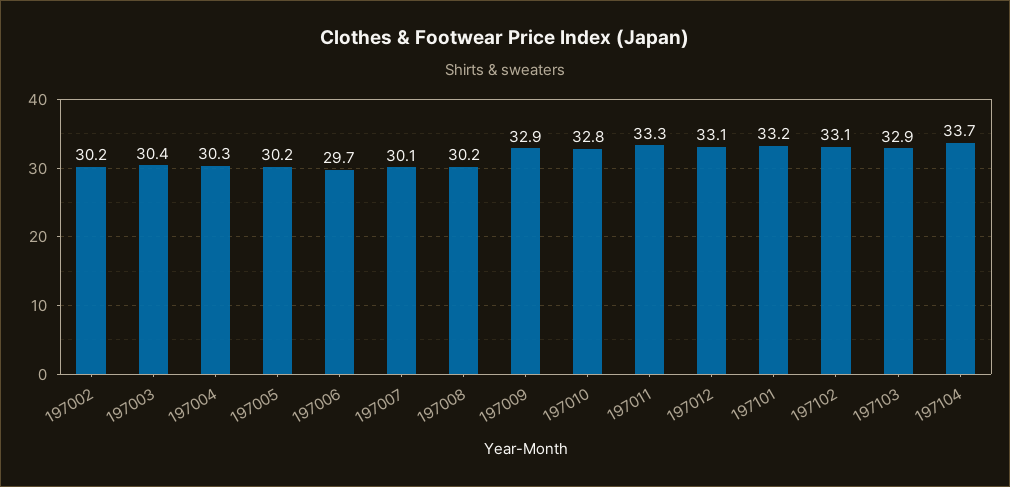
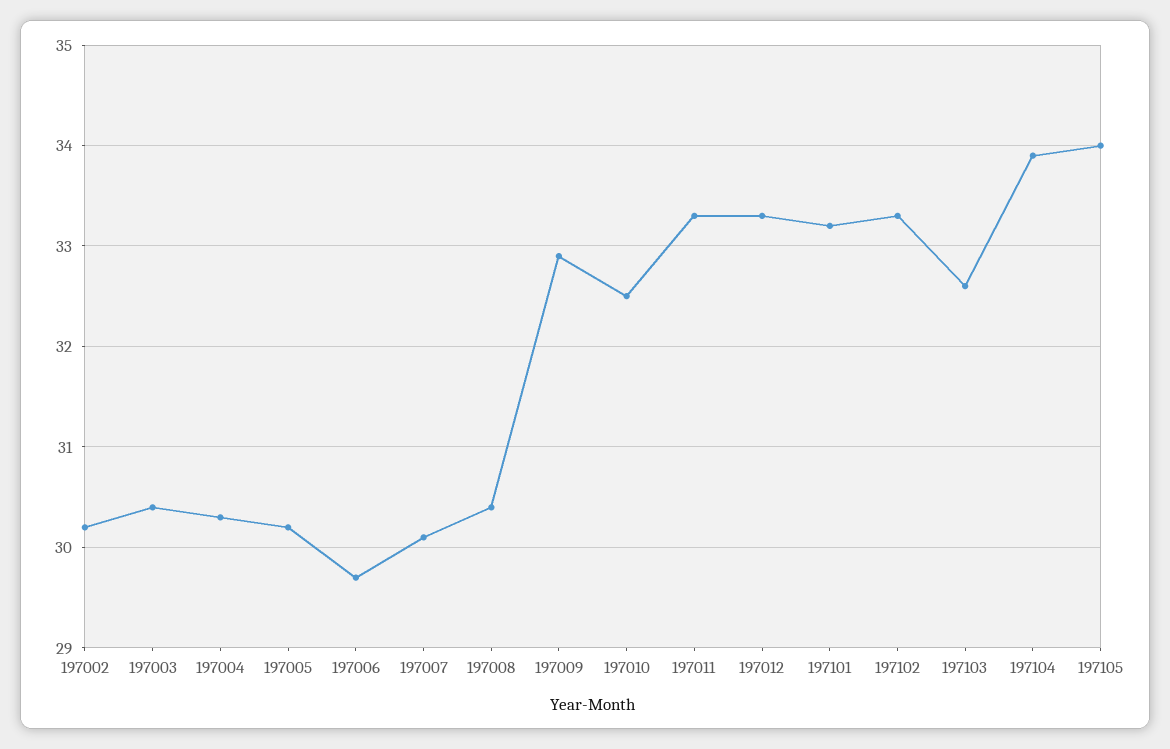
197008: 30.2 -> 30.4
197010: 32.8 -> 32.5
197012: 33.1 -> 33.3
197102: 33.1 -> 33.3
197103: 32.9 -> 32.6
197104: 33.7 -> 33.9
197105: none -> 34

